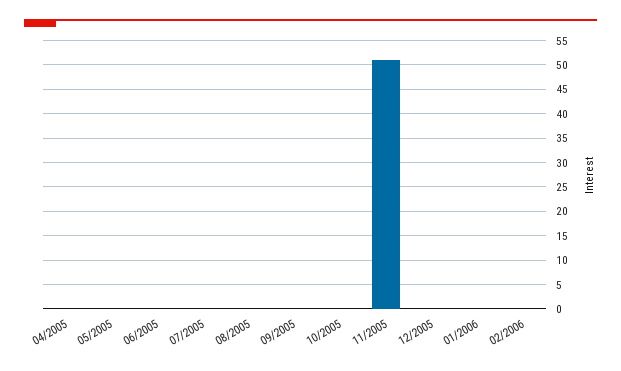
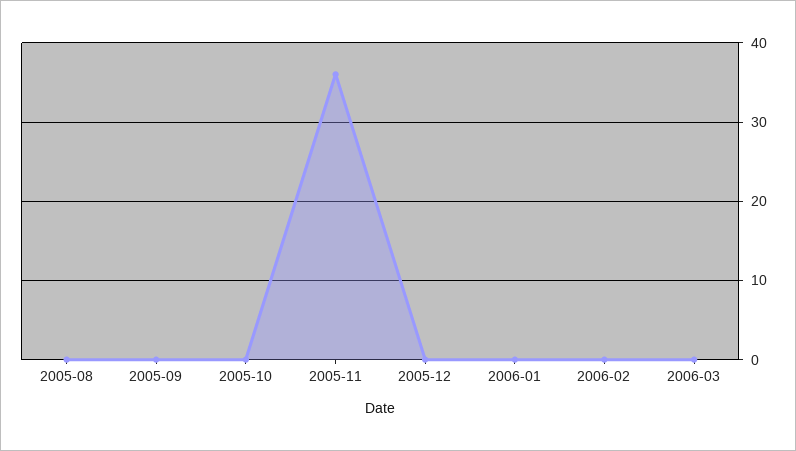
04/2005: 0 -> none
05/2005: 0 -> none
06/2005: 0 -> none
07/2005: 0 -> none
11/2005: 50 -> 36
2006-03: none -> 0

